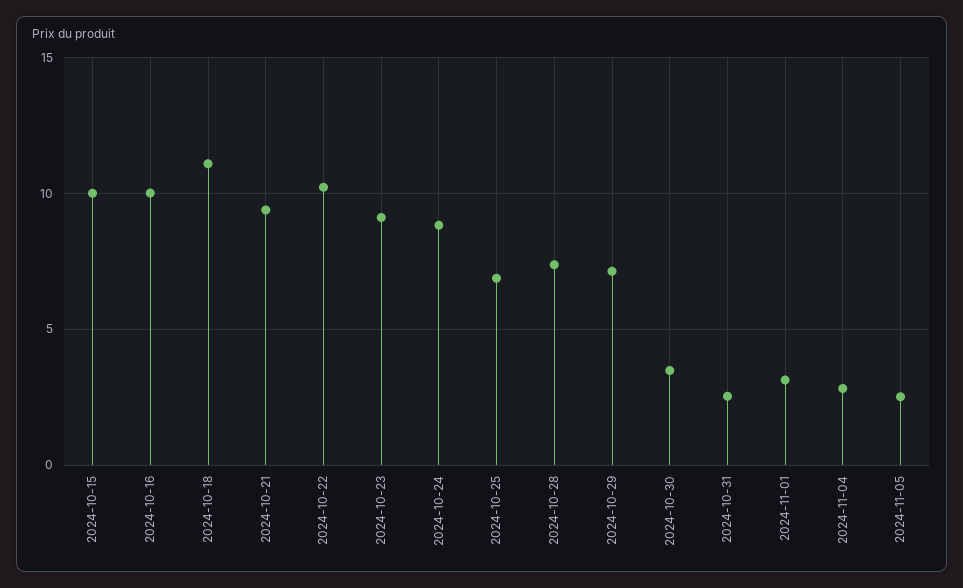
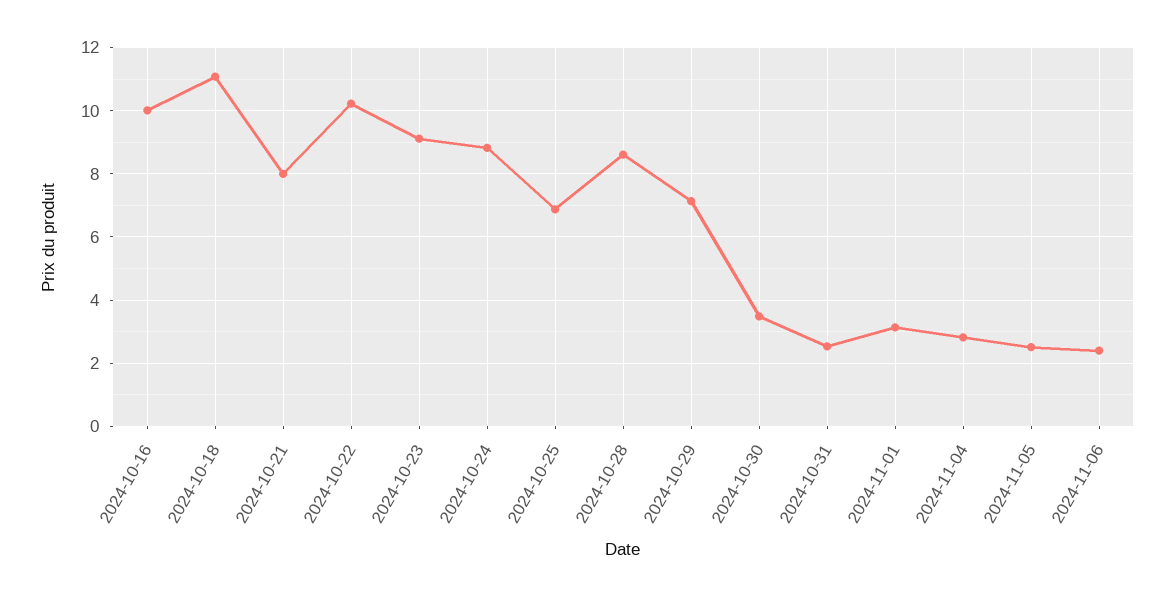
2024-10-15: 10 -> none
2024-10-21: 9.5 -> 8
2024-10-28: 7.5 -> 8.6
2024-11-06: none -> 2.4

